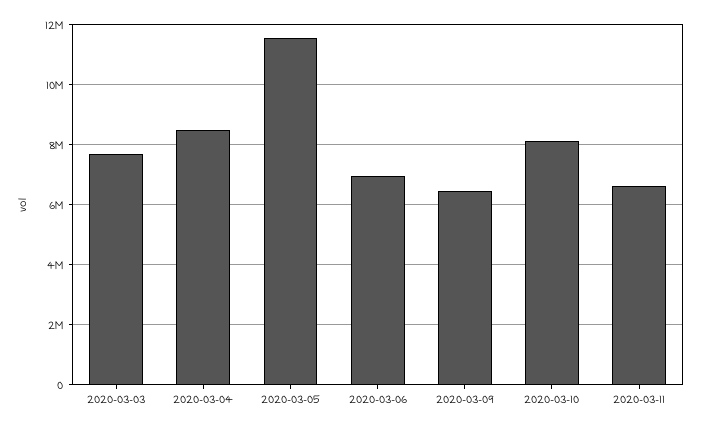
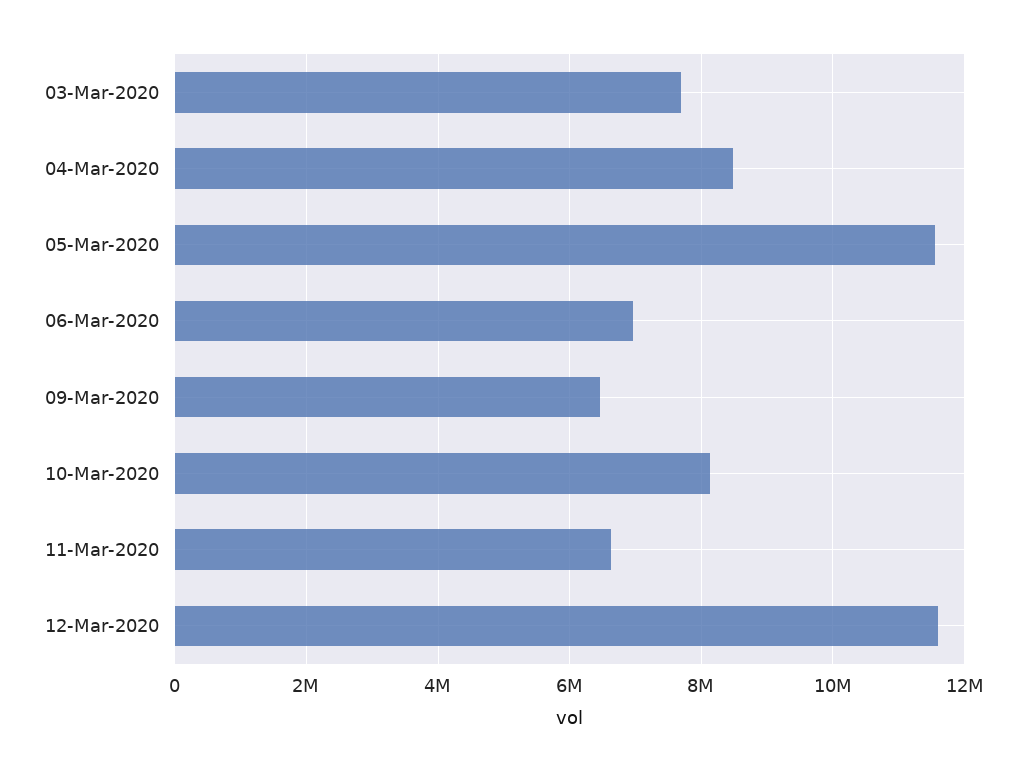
12-Mar-2020: none -> 11600000

